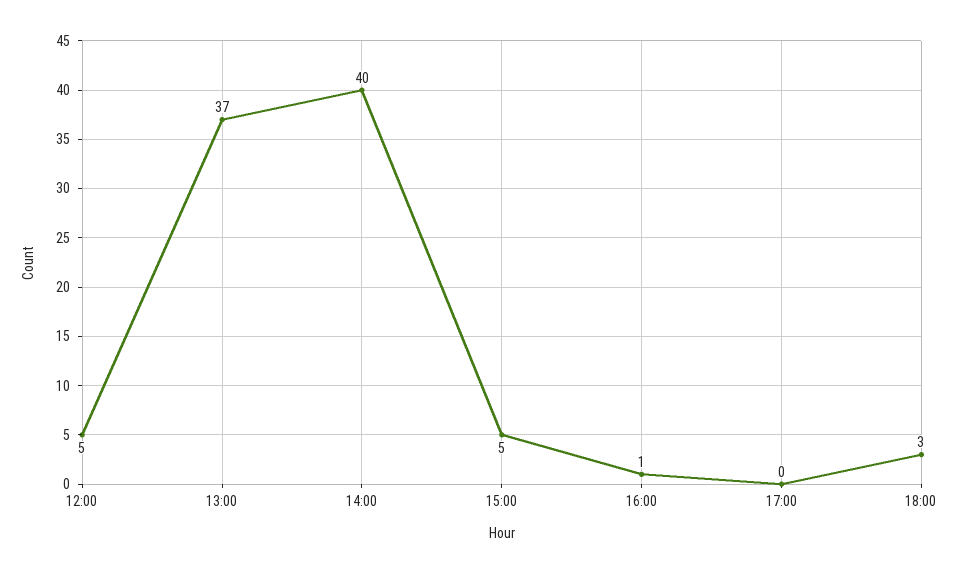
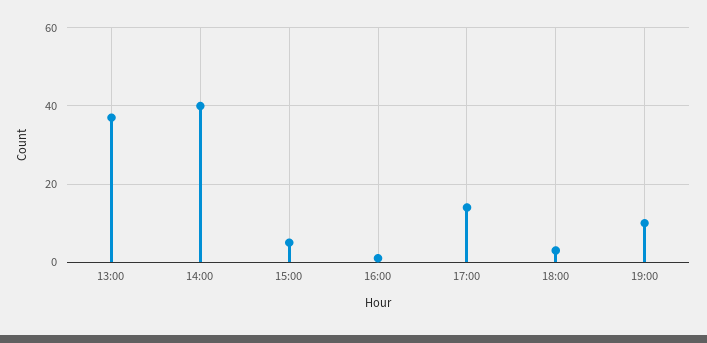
12:00: 5 -> none
17:00: 0 -> 15
19:00: none -> 10

